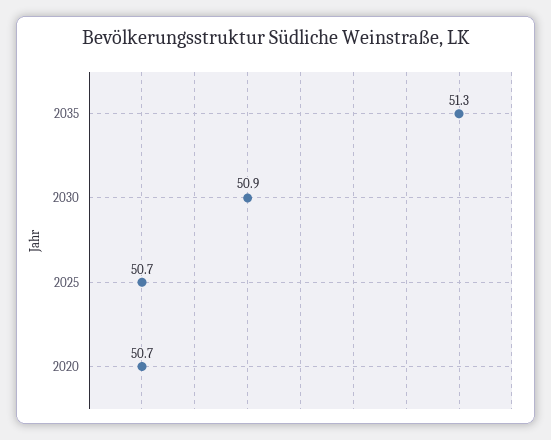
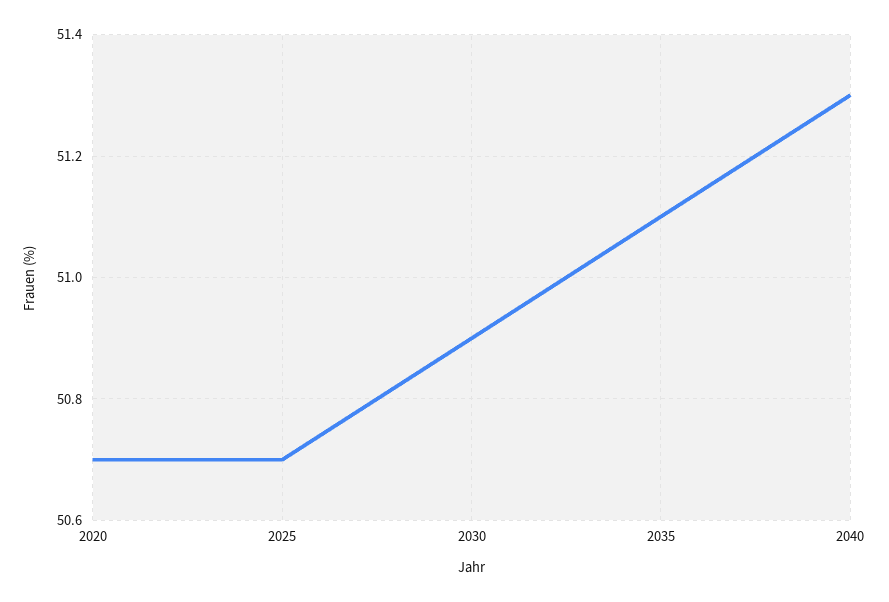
2035: 51.3 -> 51.1
2040: none -> 51.3

